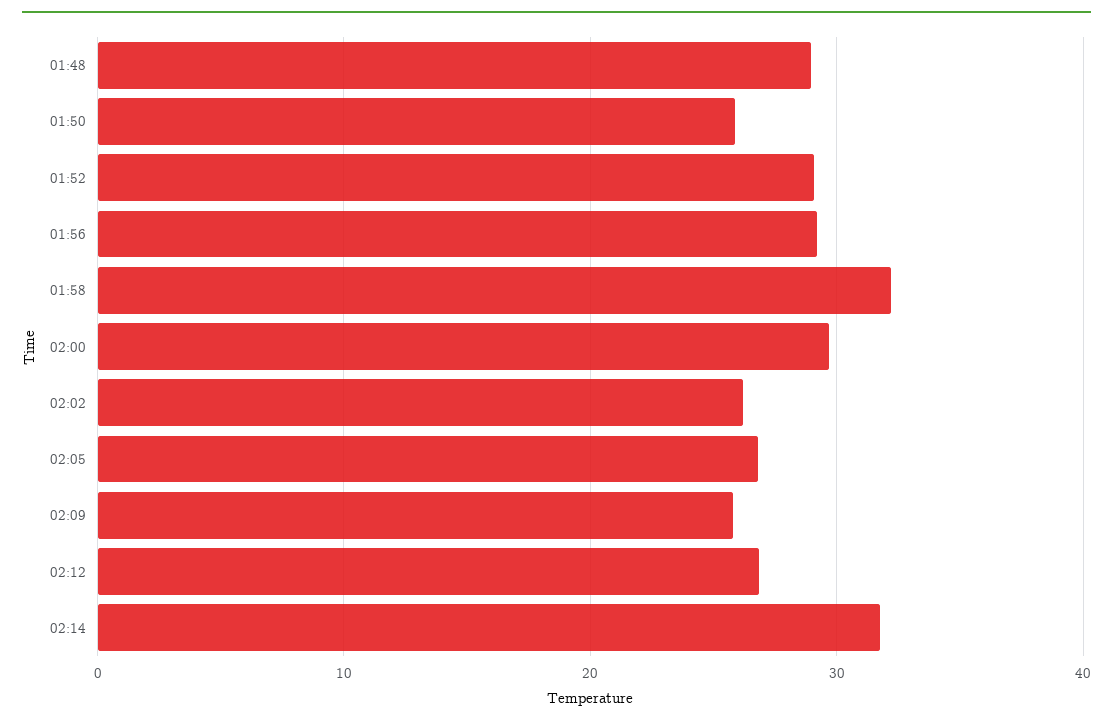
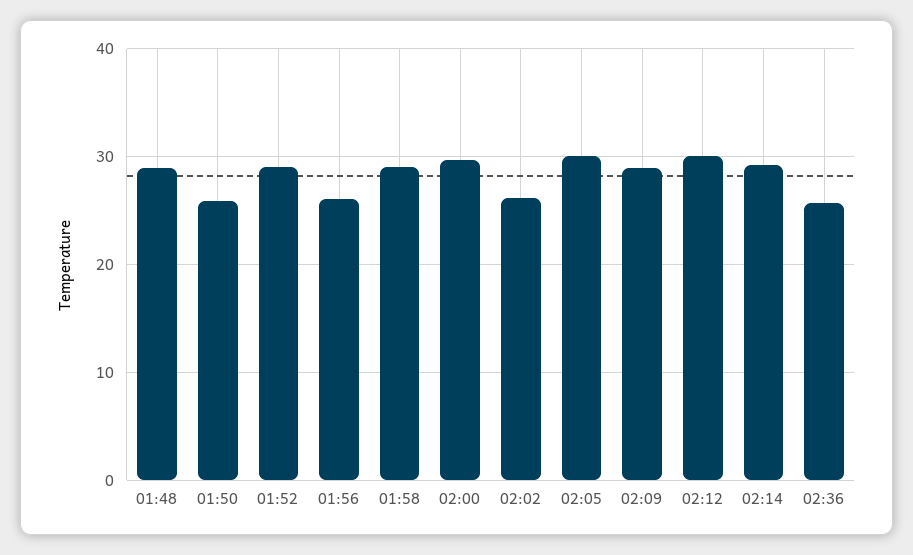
01:56: 29 -> 26
01:58: 32 -> 29
02:05: 27 -> 30
02:09: 26 -> 29
02:12: 27 -> 30
02:14: 32 -> 29
02:36: none -> 26

